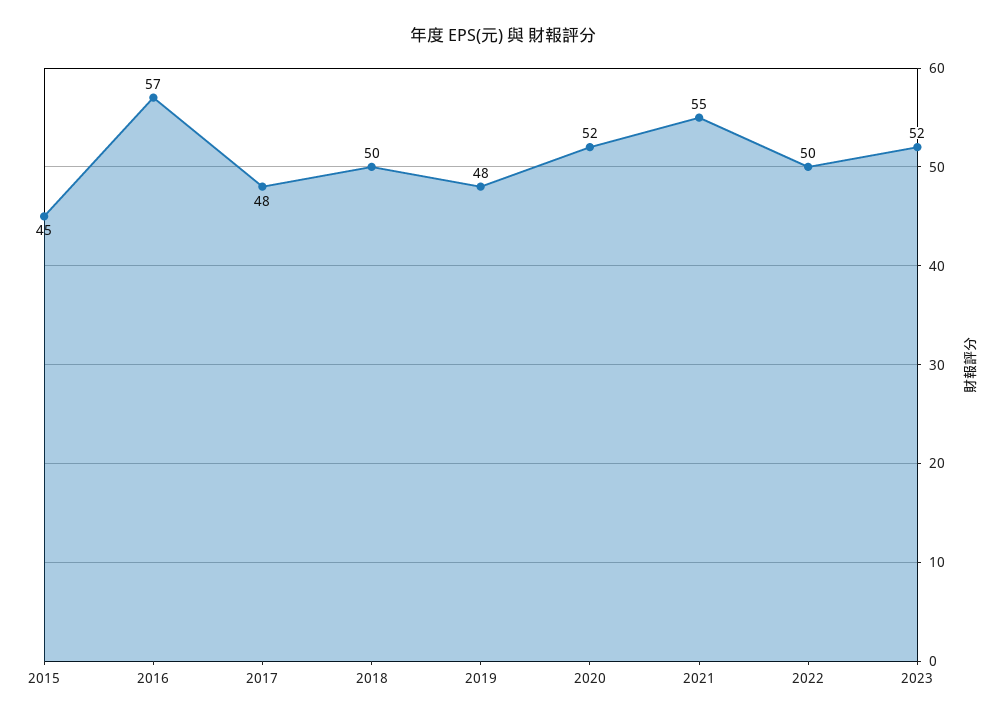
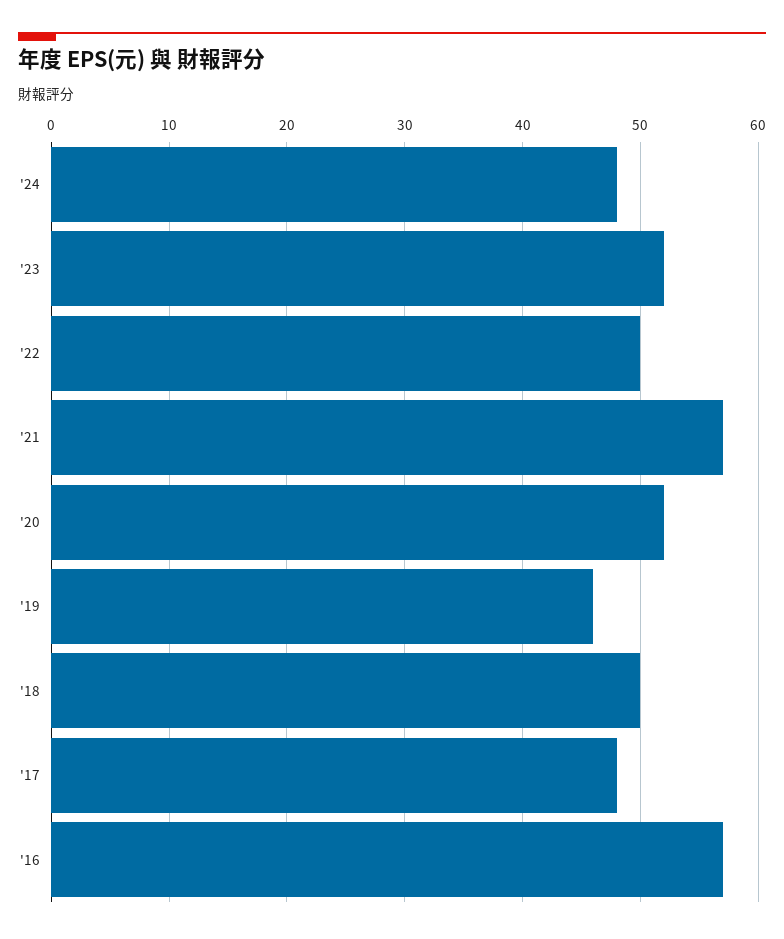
2015: 45 -> none
2019: 48 -> 46
2021: 55 -> 57
'24: none -> 48

